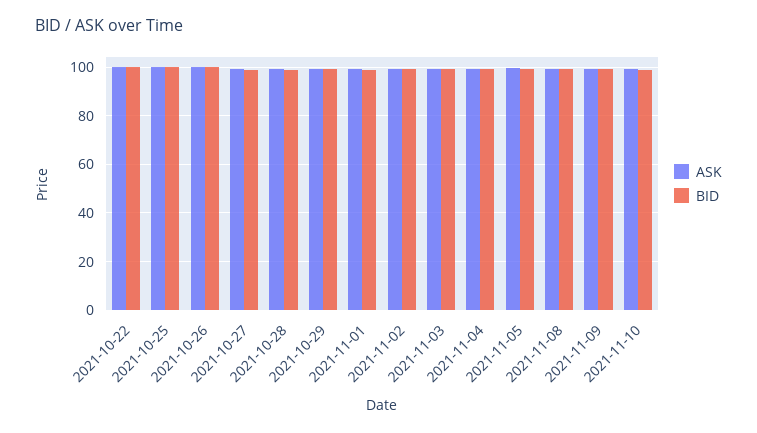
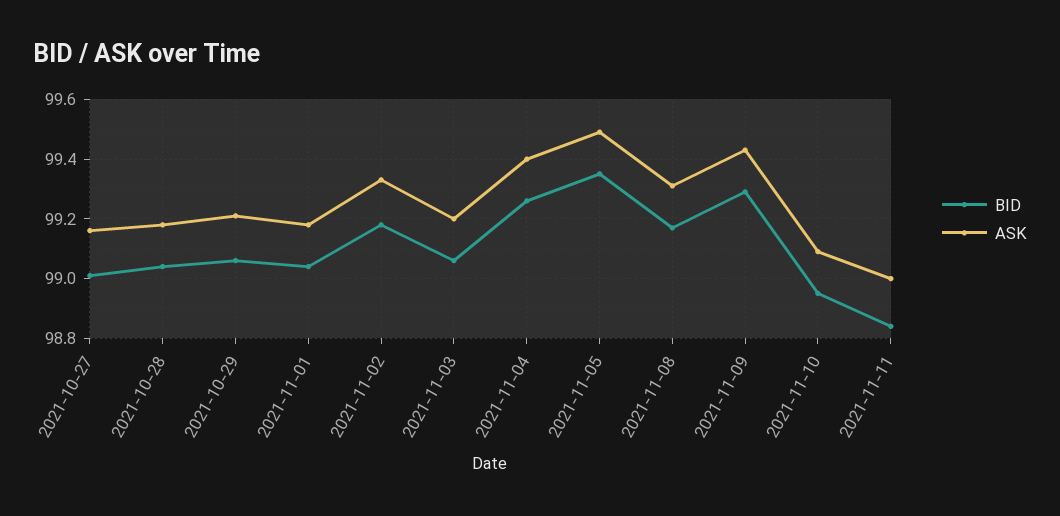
ASK, 2021-10-22: 100 -> none
BID, 2021-10-22: 100 -> none
ASK, 2021-10-25: 100 -> none
BID, 2021-10-25: 100 -> none
ASK, 2021-10-26: 100 -> none
BID, 2021-10-26: 100 -> none
BID, 2021-11-11: none -> 98.85
ASK, 2021-11-11: none -> 99

